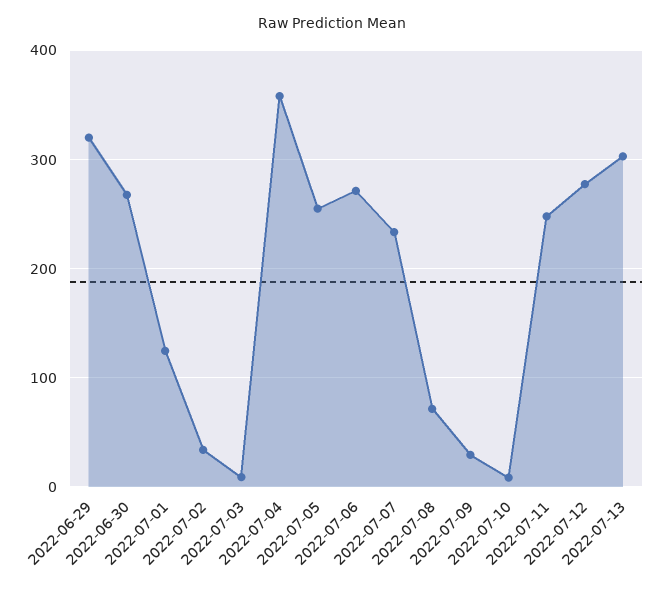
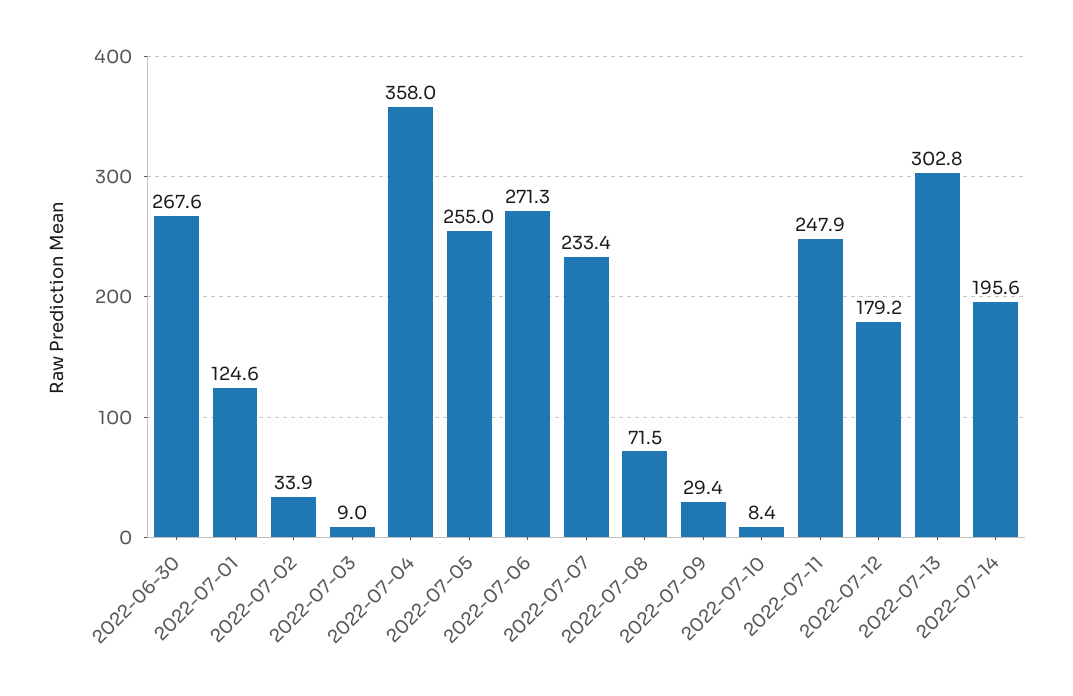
2022-06-29: 320 -> none
2022-07-12: 280 -> 179.2
2022-07-14: none -> 195.6

